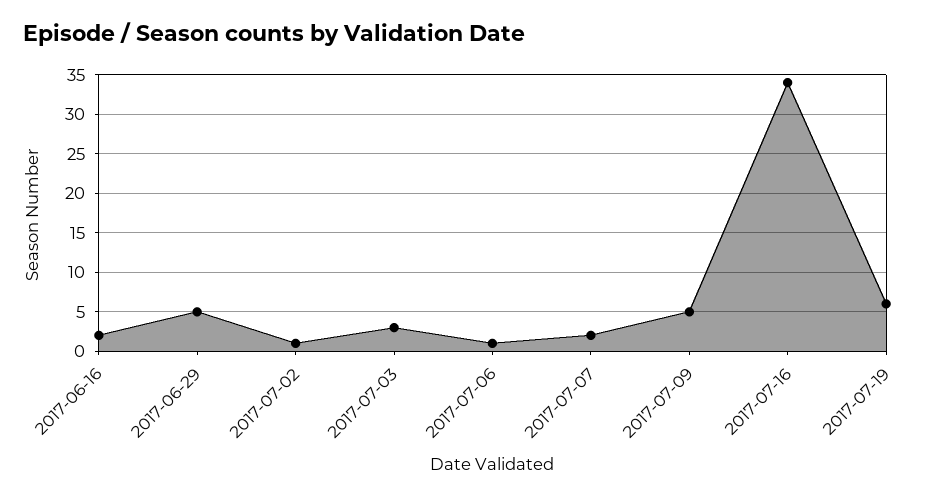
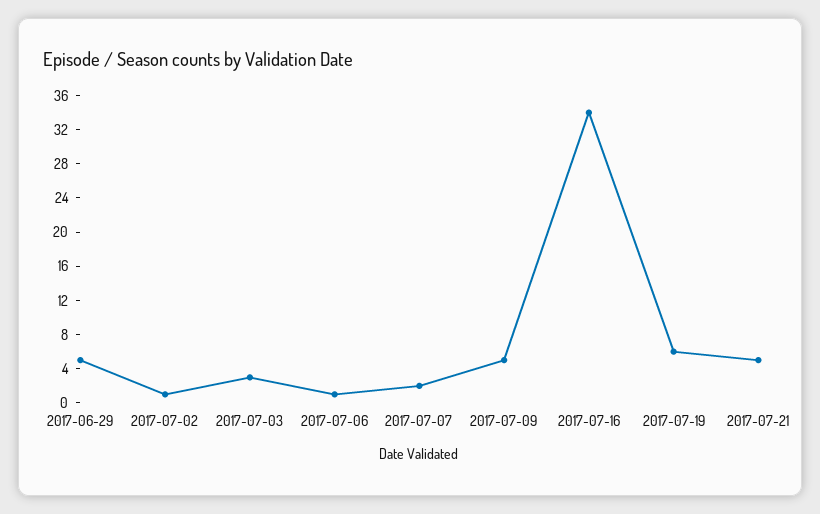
2017-06-16: 2 -> none
2017-07-21: none -> 5

